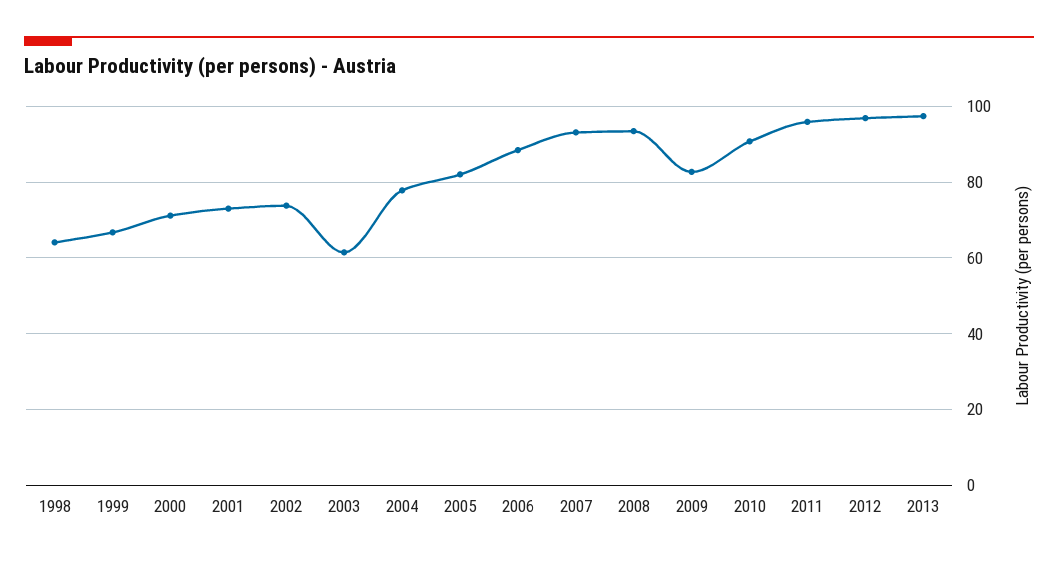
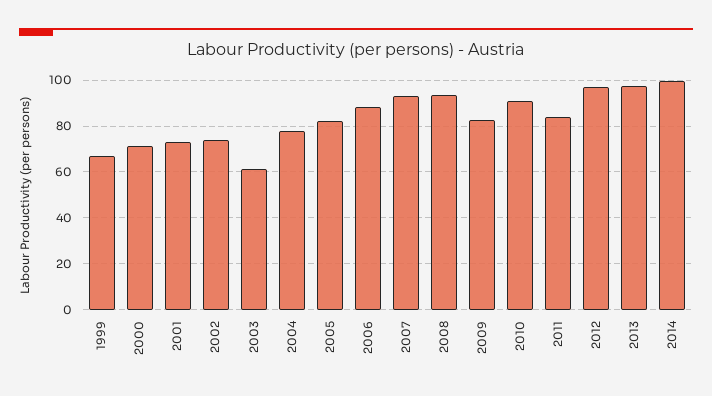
1998: 64 -> none
2011: 96 -> 85
2014: none -> 100

